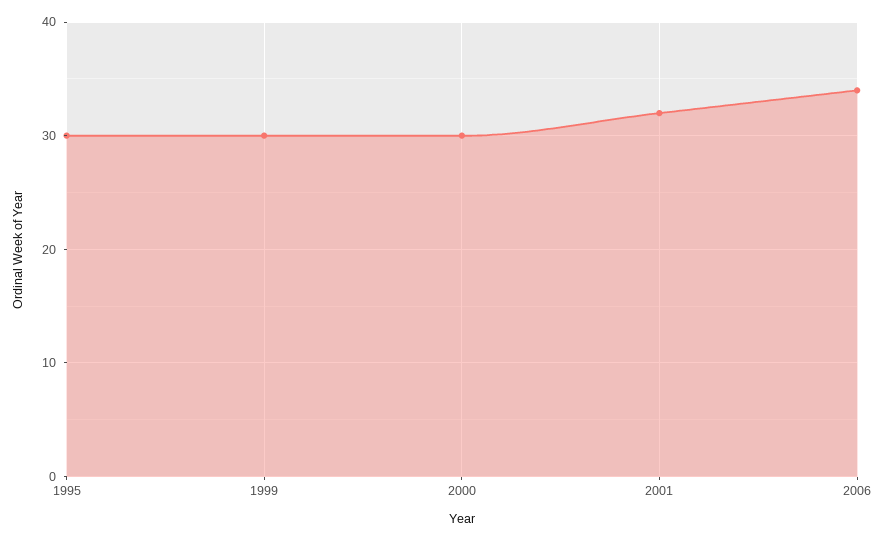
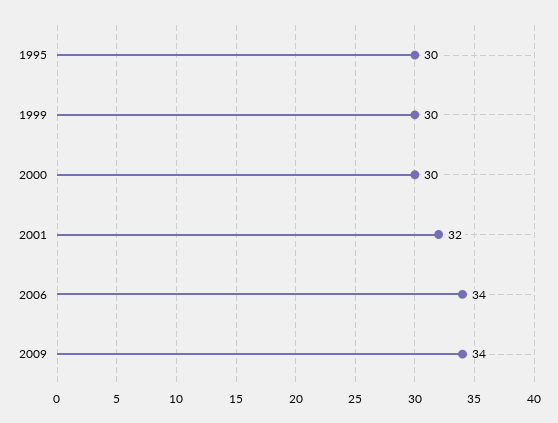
2009: none -> 34

